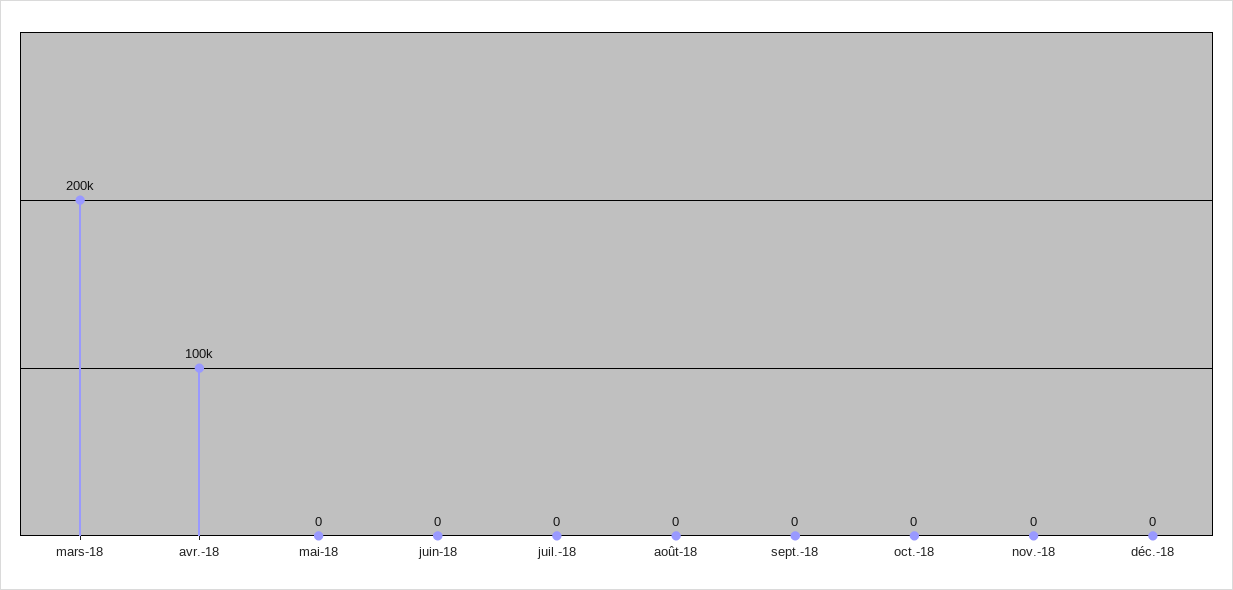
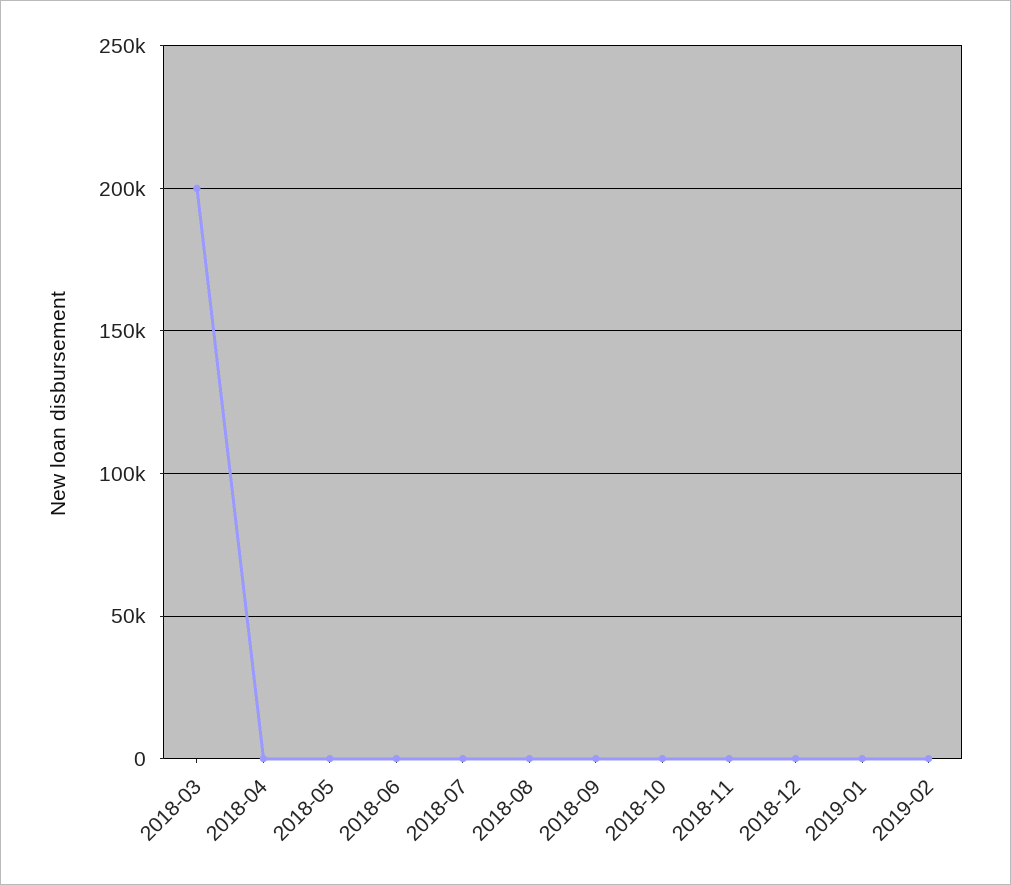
avr.-18: 100000 -> 0
2019-01: none -> 0
2019-02: none -> 0

